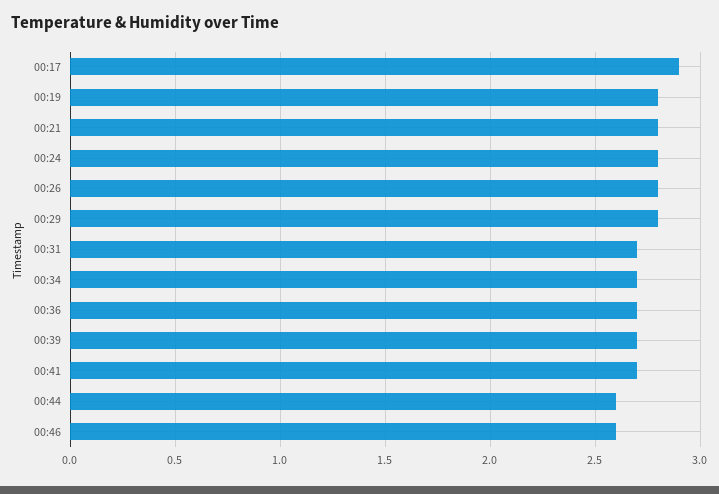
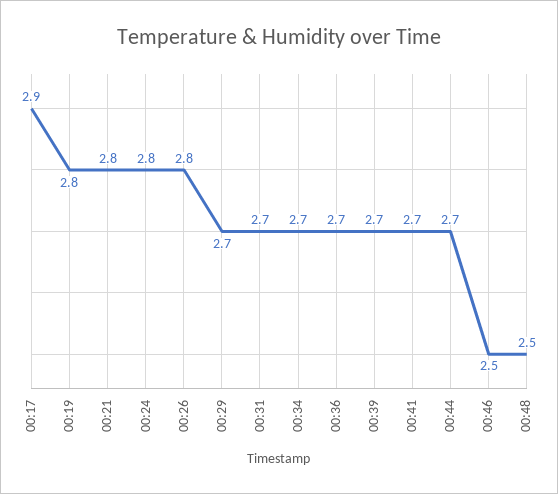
00:29: 2.8 -> 2.7
00:44: 2.6 -> 2.7
00:46: 2.6 -> 2.5
00:48: none -> 2.5

